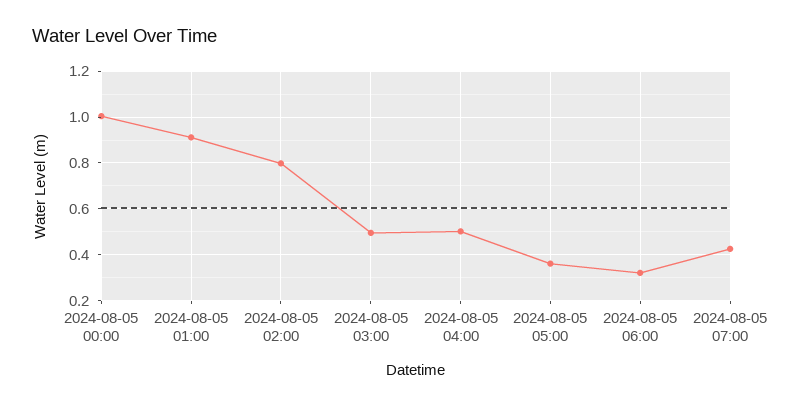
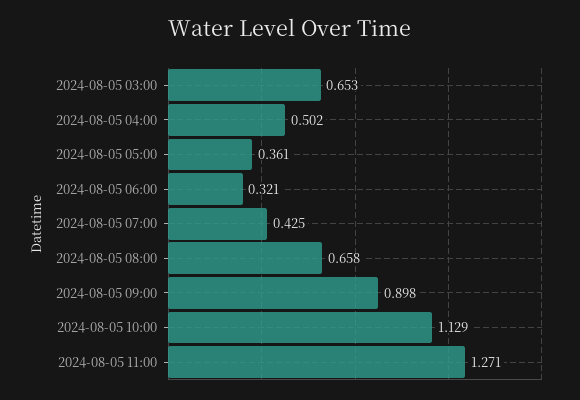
2024-08-05 00:00: 1 -> none
2024-08-05 01:00: 0.9 -> none
2024-08-05 02:00: 0.8 -> none
2024-08-05 03:00: 0.5 -> 0.653
2024-08-05 08:00: none -> 0.658
2024-08-05 09:00: none -> 0.898
2024-08-05 10:00: none -> 1.129
2024-08-05 11:00: none -> 1.271

